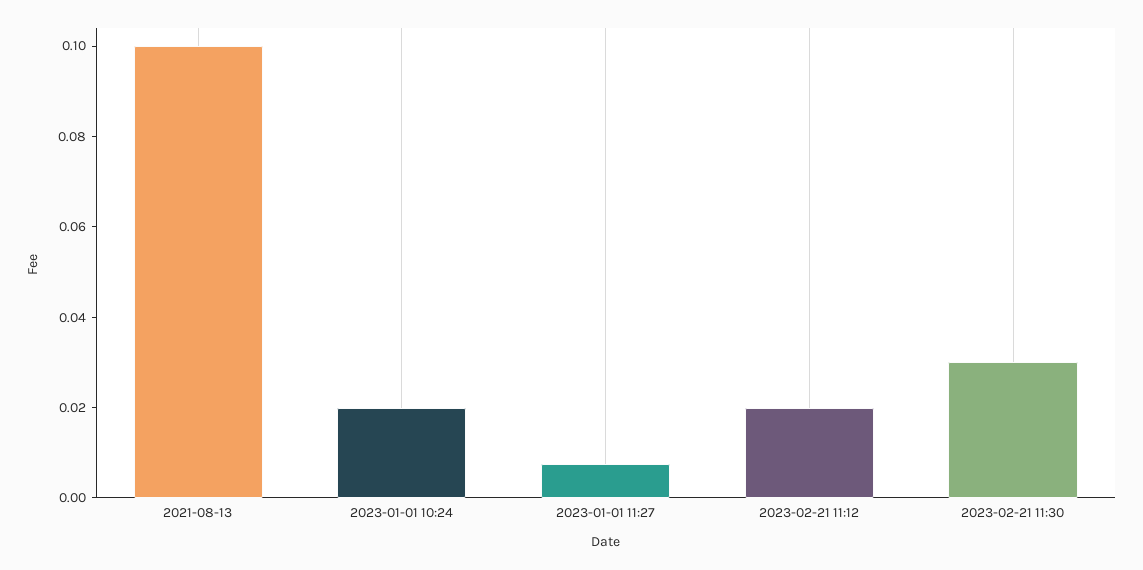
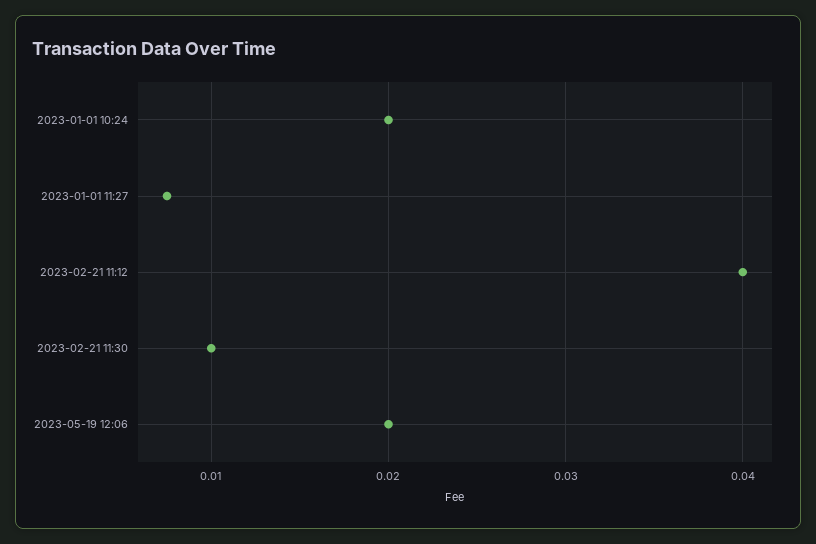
2021-08-13: 0.1 -> none
2023-02-21 11:12: 0.02 -> 0.04
2023-02-21 11:30: 0.03 -> 0.01
2023-05-19 12:06: none -> 0.02

